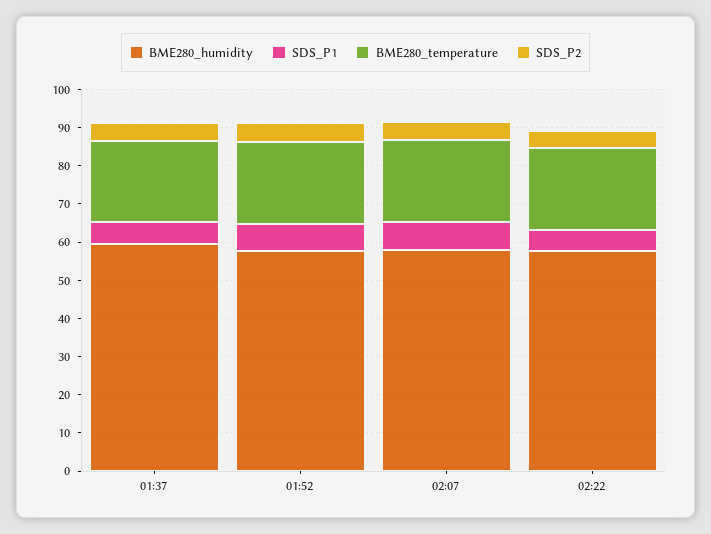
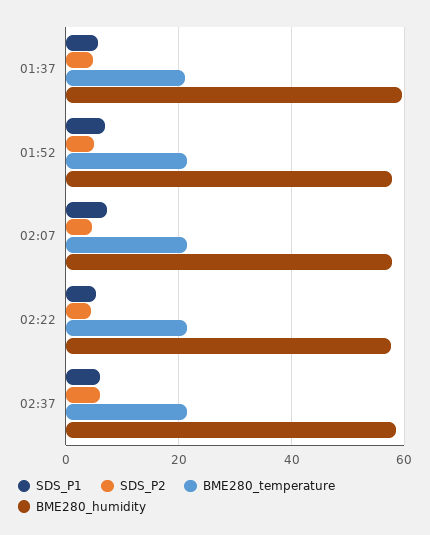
SDS_P1, 02:37: none -> 6
SDS_P2, 02:37: none -> 6
BME280_temperature, 02:37: none -> 22
BME280_humidity, 02:37: none -> 58

